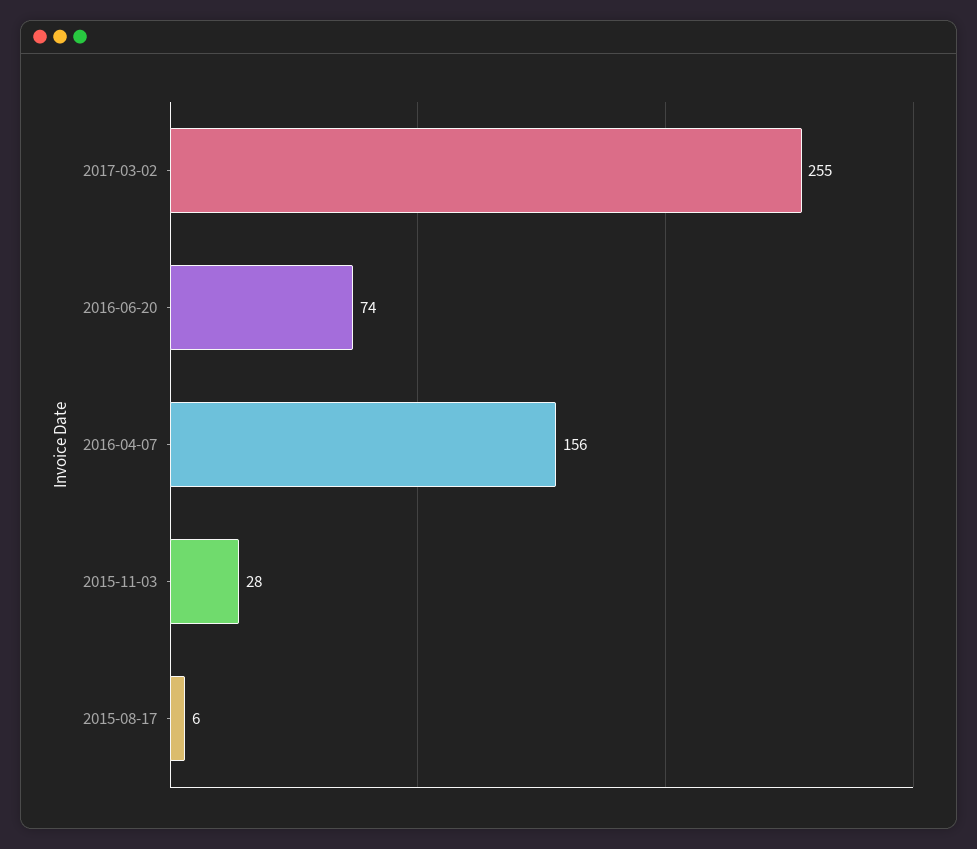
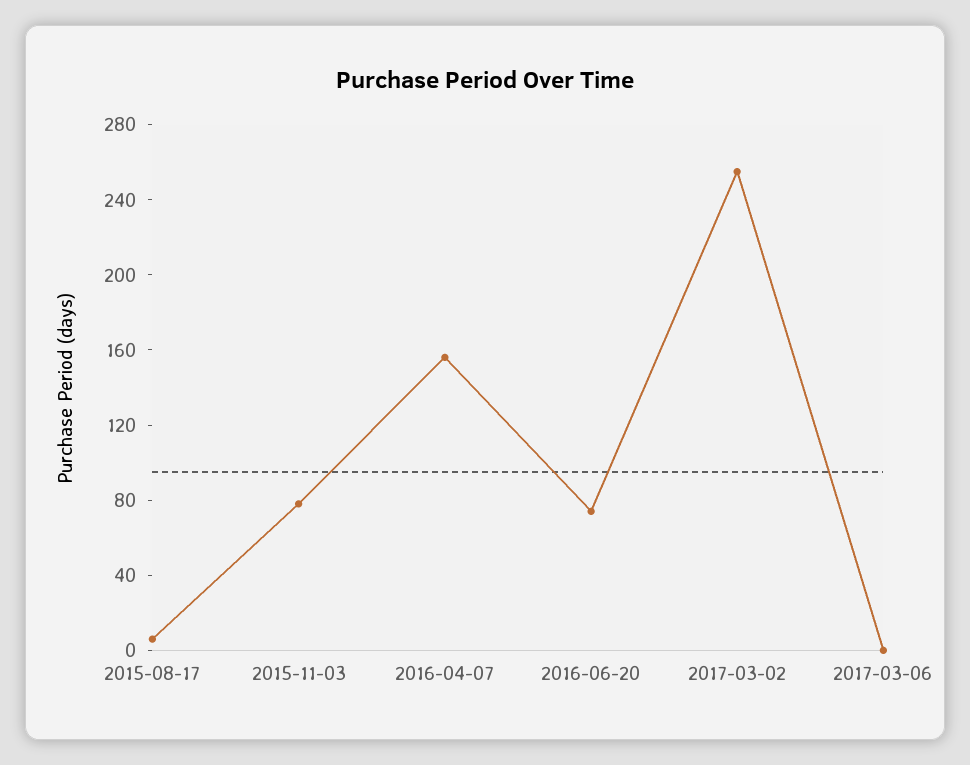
2015-11-03: 28 -> 80
2017-03-06: none -> 0

